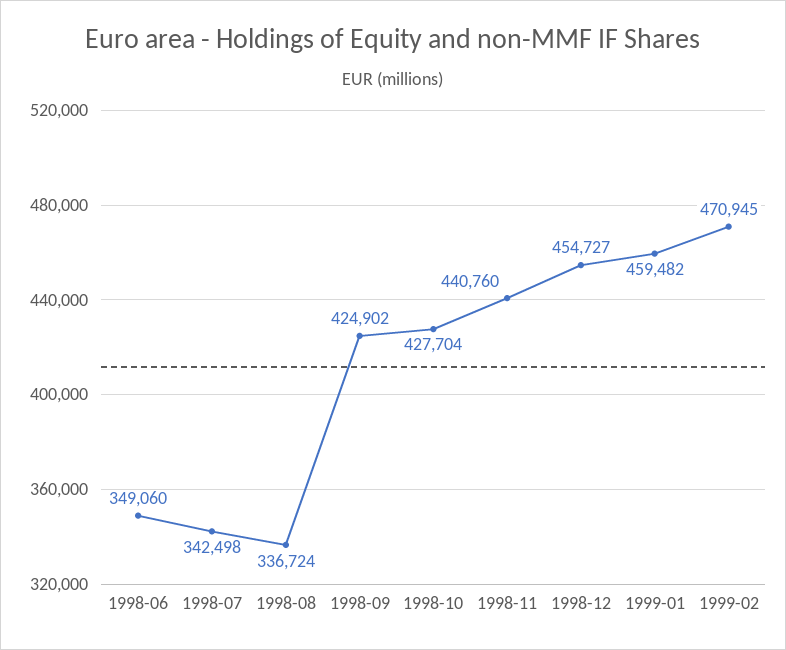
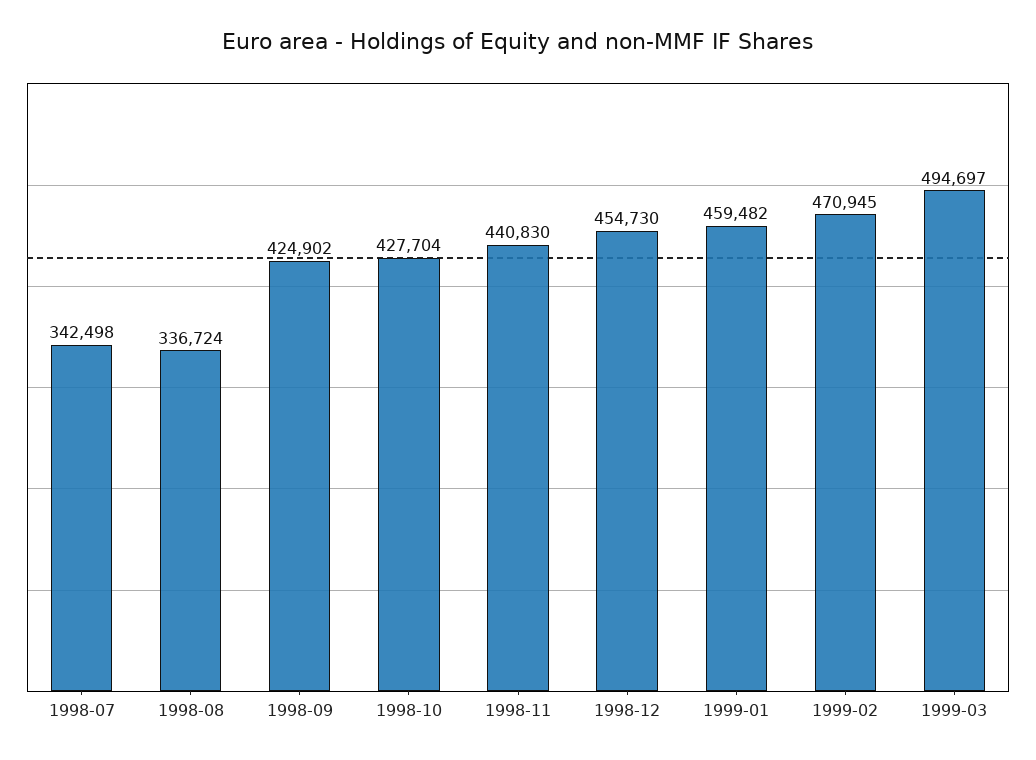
1998-06: 349060 -> none
1998-11: 440760 -> 440830
1998-12: 454727 -> 454730
1999-03: none -> 494697

